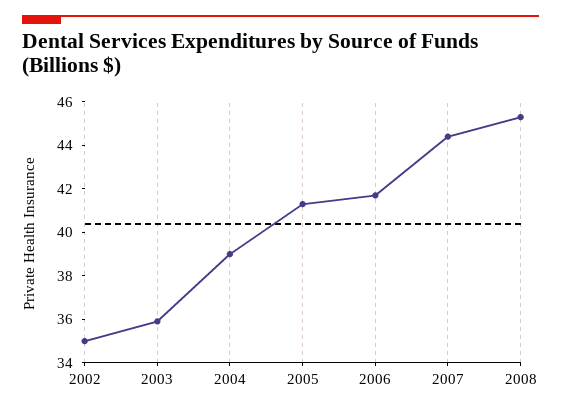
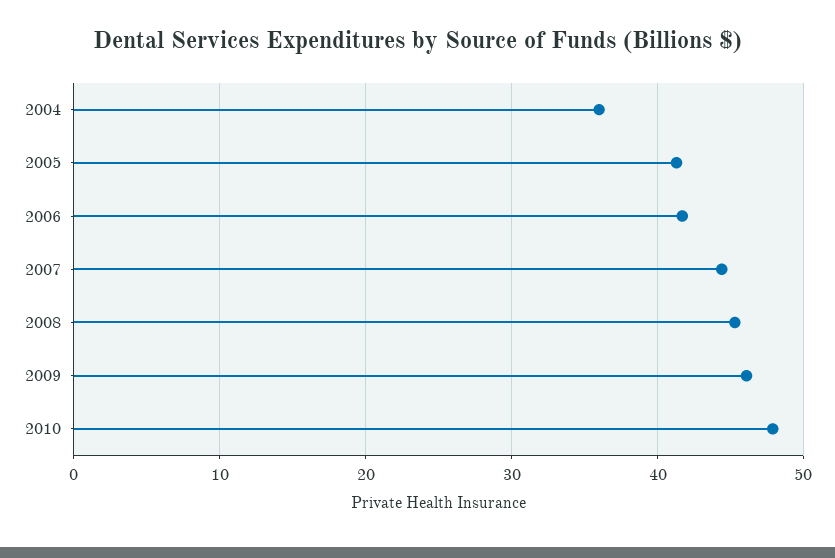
2002: 35 -> none
2003: 36 -> none
2004: 39 -> 36
2009: none -> 46
2010: none -> 48

